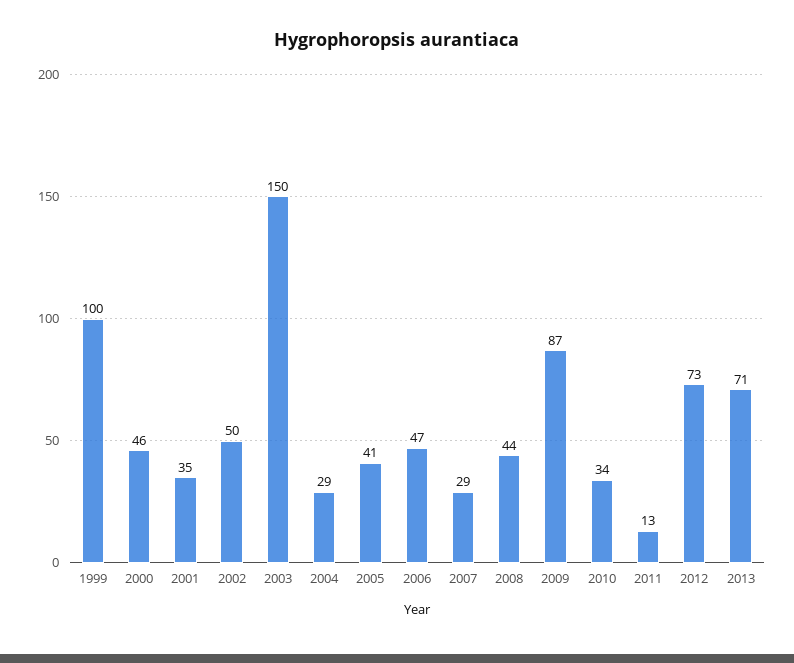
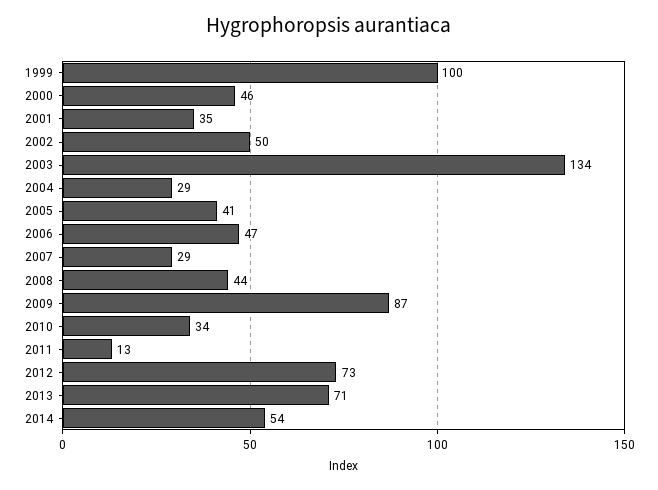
2003: 150 -> 134
2014: none -> 54

